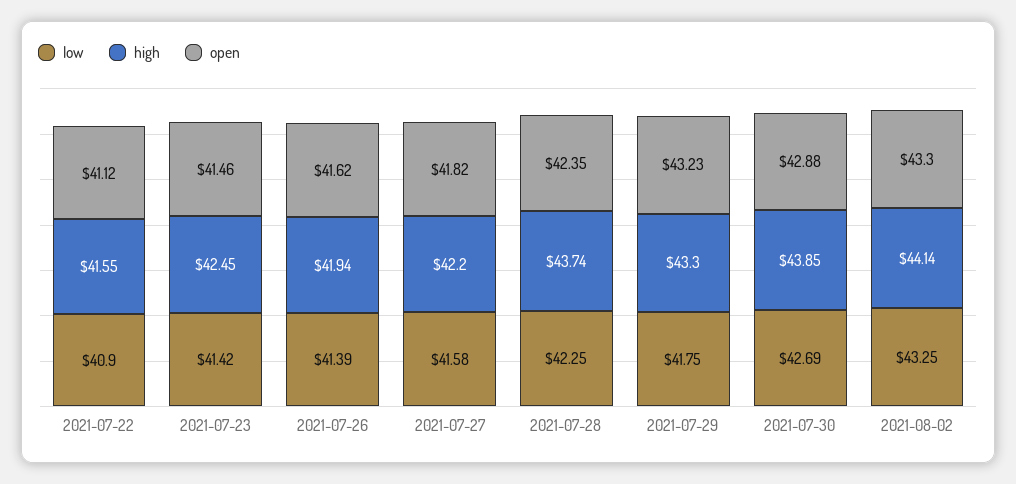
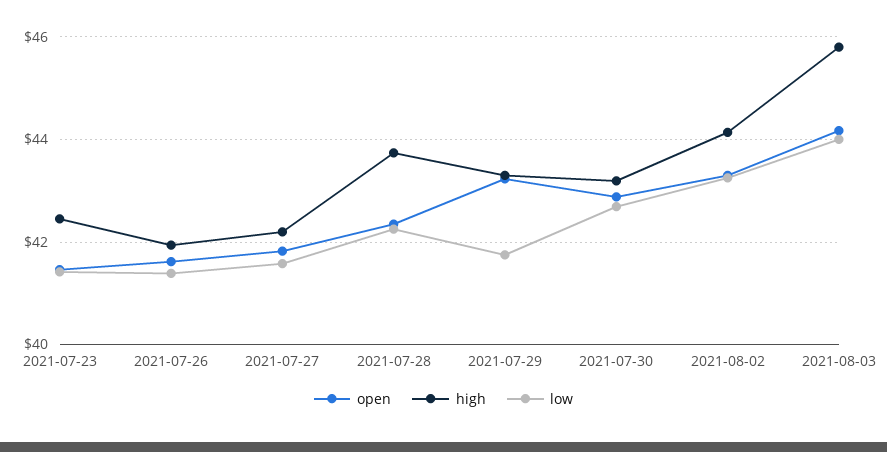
low, 2021-07-22: 40.9 -> none
high, 2021-07-22: 41.55 -> none
open, 2021-07-22: 41.12 -> none
high, 2021-07-30: 43.85 -> 43.2
open, 2021-08-03: none -> 44.2
high, 2021-08-03: none -> 45.8
low, 2021-08-03: none -> 44

